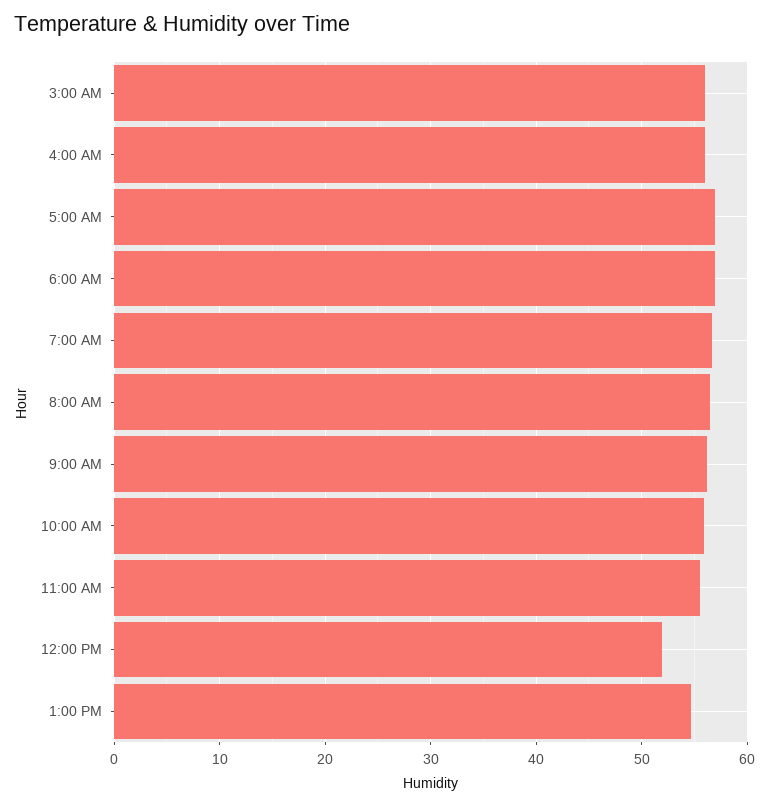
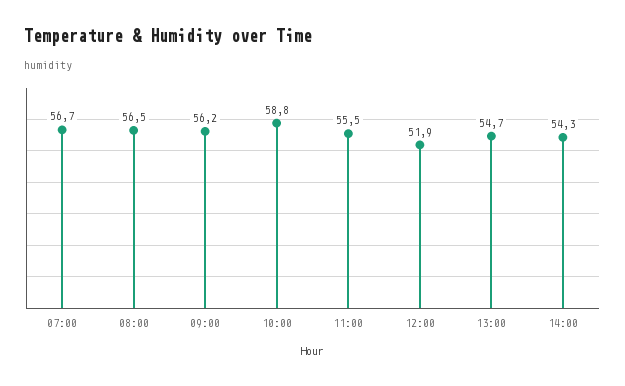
3:00 AM: 56 -> none
4:00 AM: 56 -> none
5:00 AM: 57 -> none
6:00 AM: 57 -> none
10:00 AM: 56 -> 58.8
14:00: none -> 54.3

